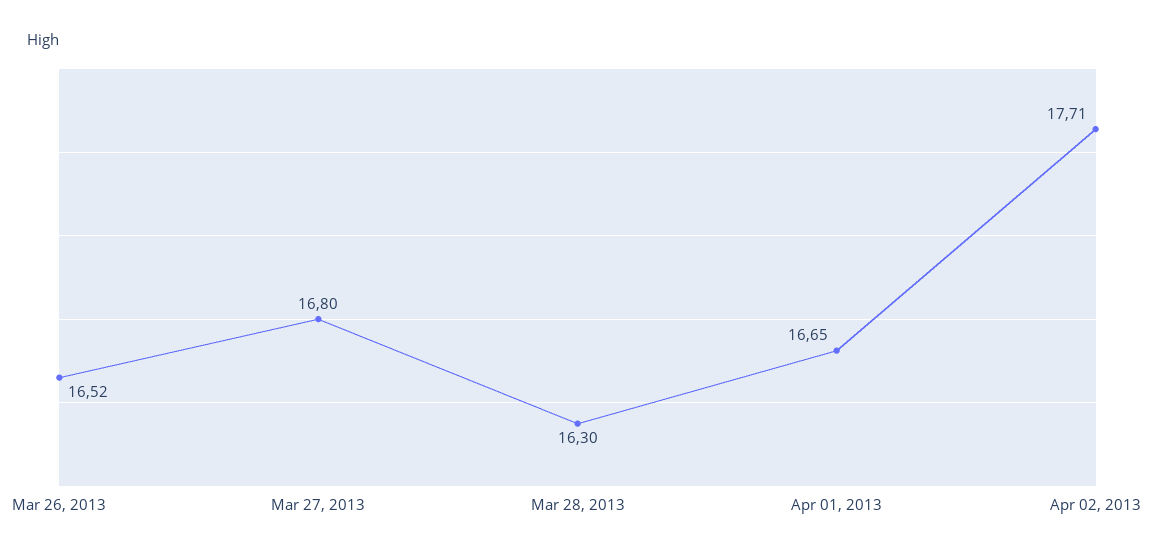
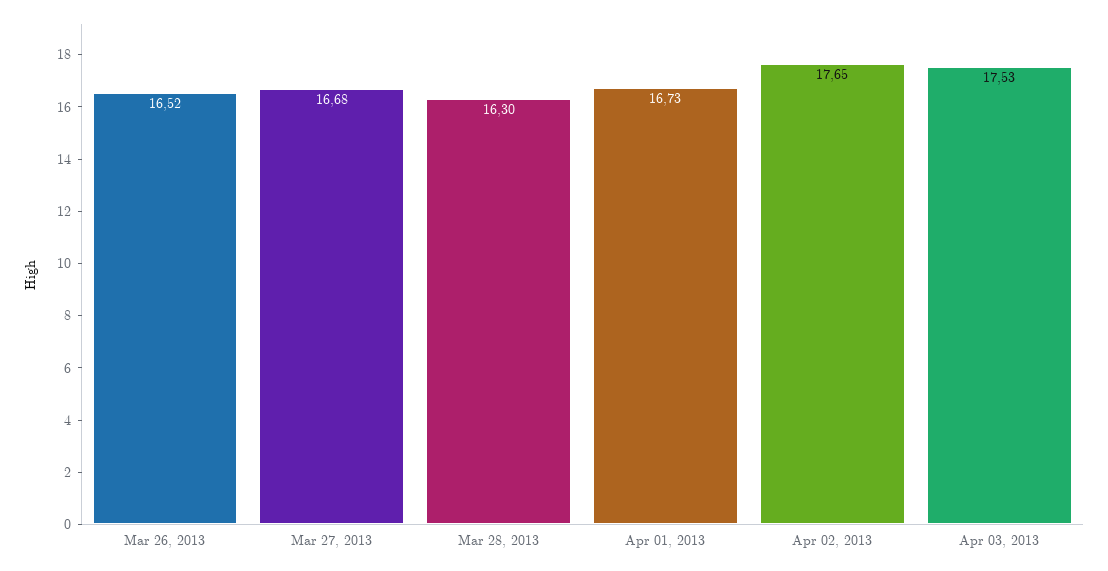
Mar 27, 2013: 16.8 -> 16.68
Apr 01, 2013: 16.65 -> 16.73
Apr 02, 2013: 17.71 -> 17.65
Apr 03, 2013: none -> 17.53

